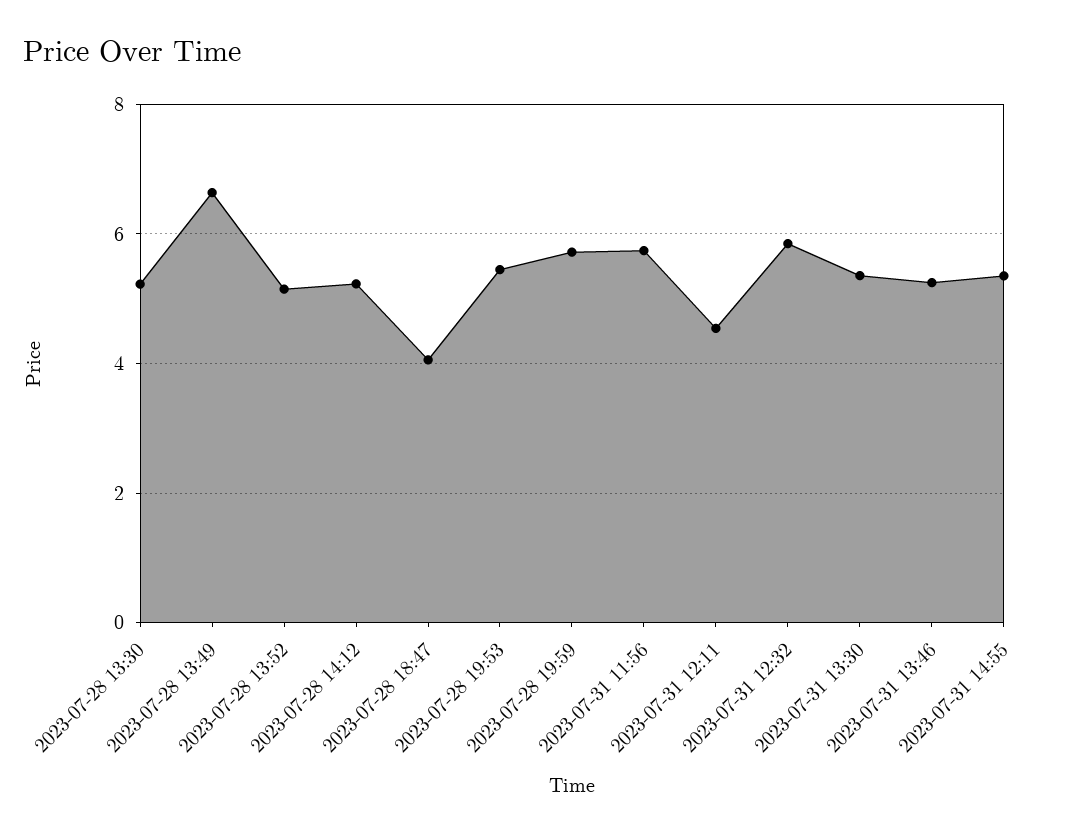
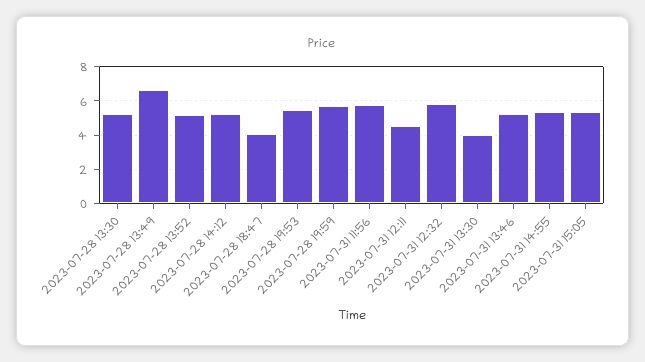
2023-07-31 13:30: 5.4 -> 4
2023-07-31 15:05: none -> 5.5

